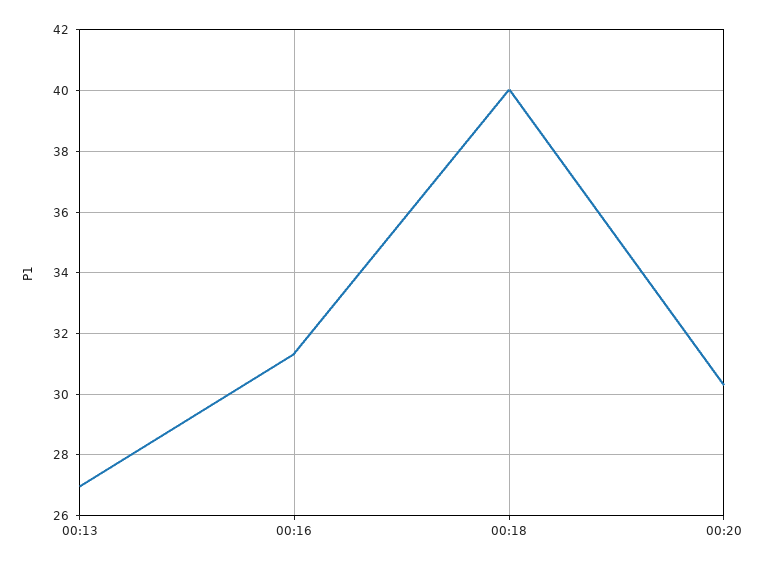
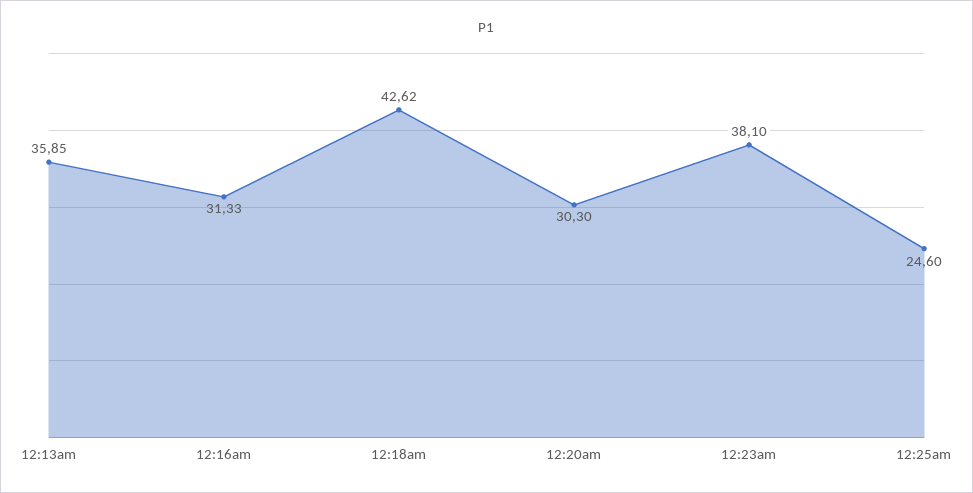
00:13: 27 -> 35.85
00:18: 40 -> 42.62
12:23am: none -> 38.1
12:25am: none -> 24.6

